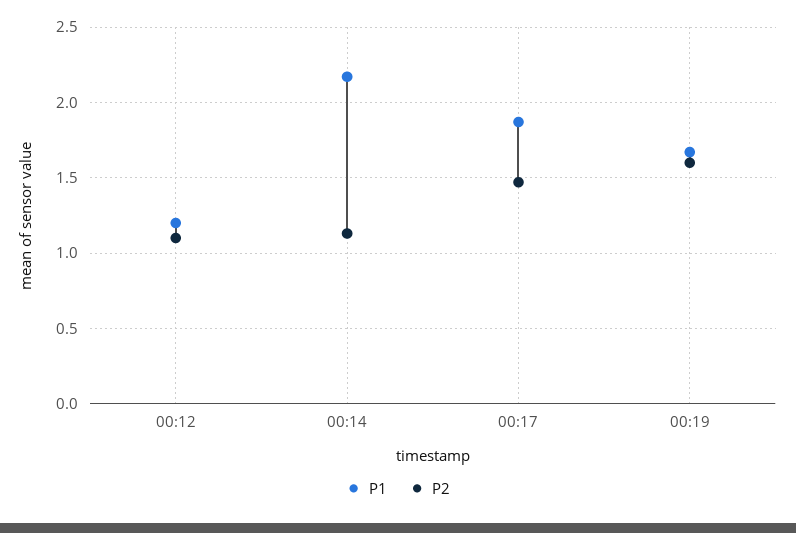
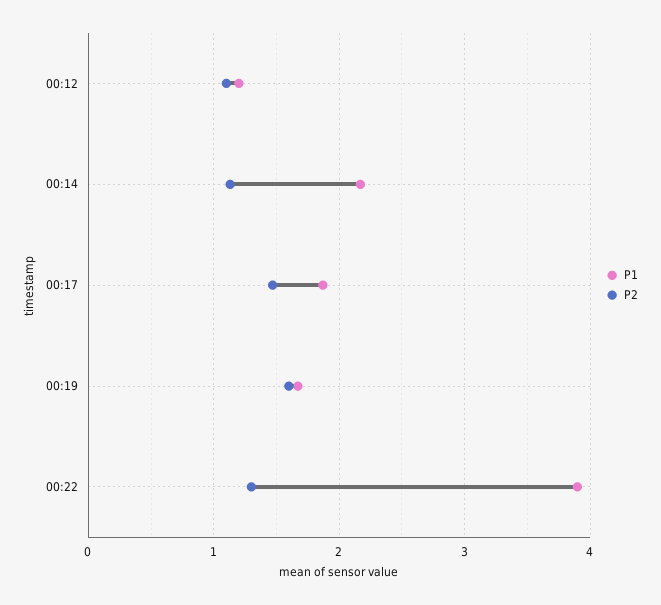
P1, 00:22: none -> 3.9
P2, 00:22: none -> 1.3

